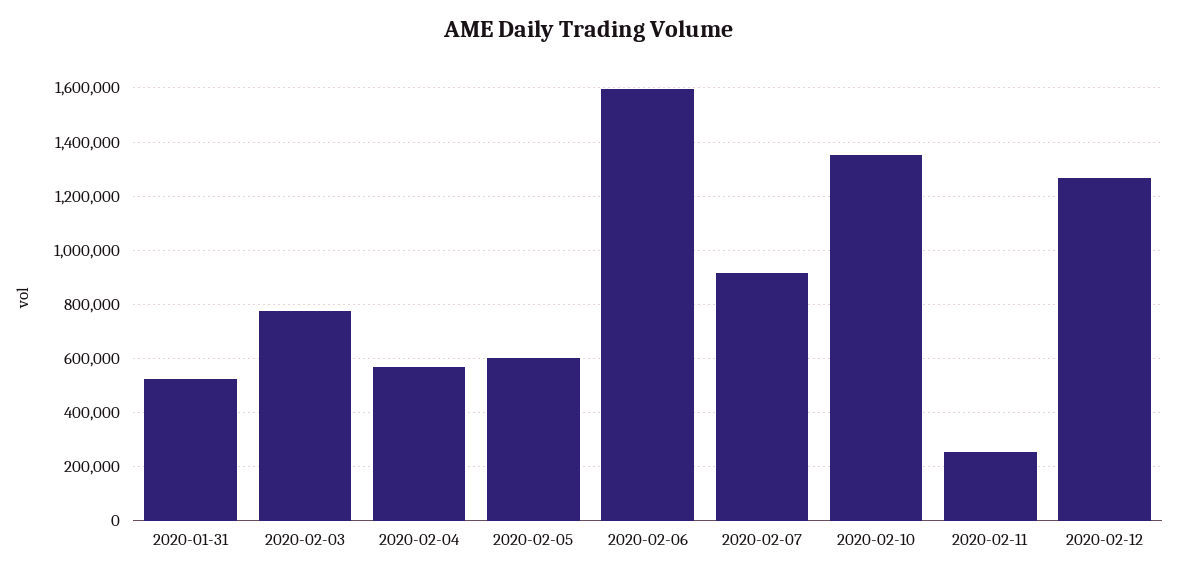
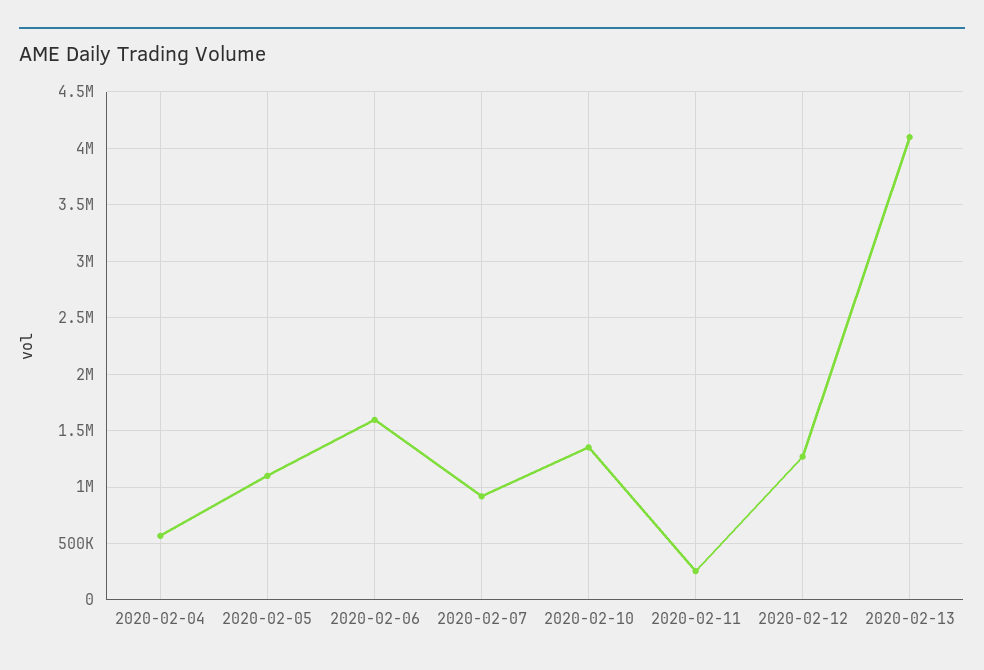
2020-01-31: 525000 -> none
2020-02-03: 775000 -> none
2020-02-05: 600000 -> 1100000
2020-02-13: none -> 4100000

